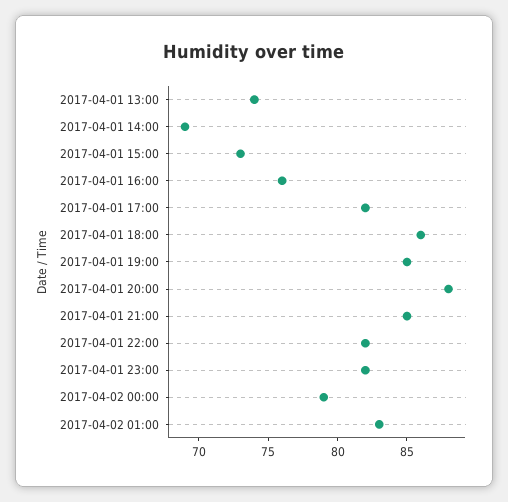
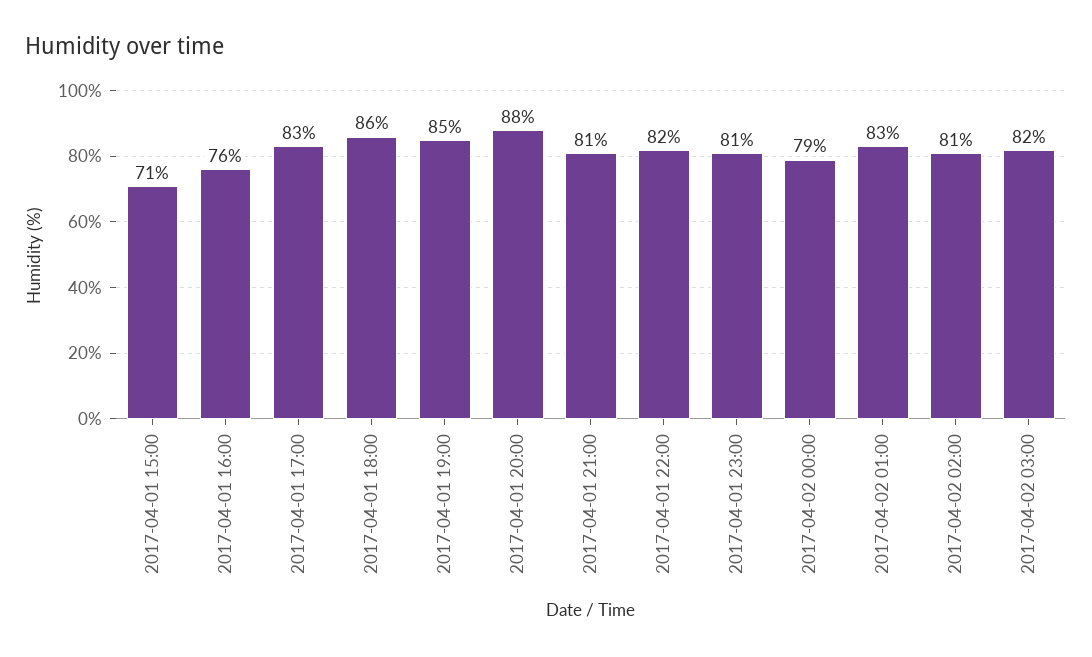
2017-04-01 13:00: 74 -> none
2017-04-01 14:00: 69 -> none
2017-04-01 15:00: 73 -> 71
2017-04-01 17:00: 82 -> 83
2017-04-01 21:00: 85 -> 81
2017-04-01 23:00: 82 -> 81
2017-04-02 02:00: none -> 81
2017-04-02 03:00: none -> 82

